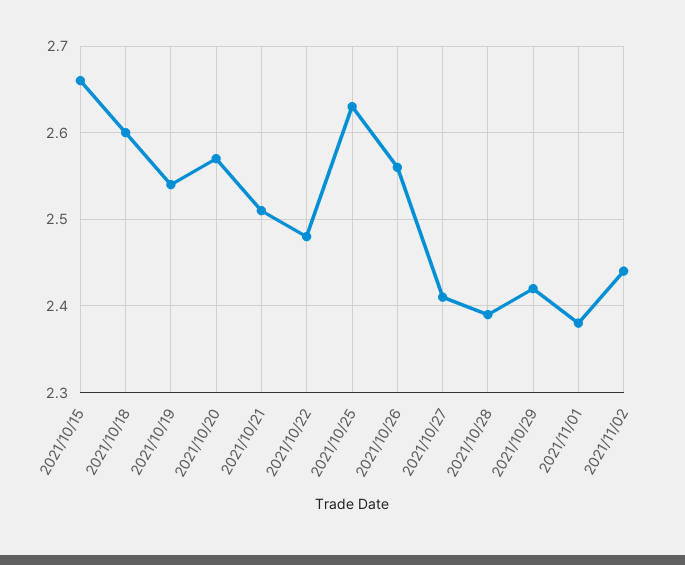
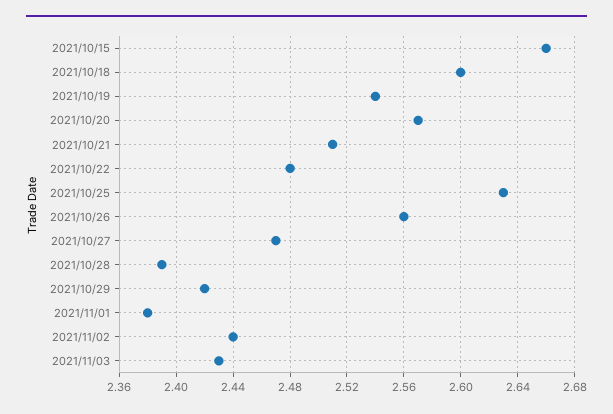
2021/10/27: 2.41 -> 2.47
2021/11/03: none -> 2.43

